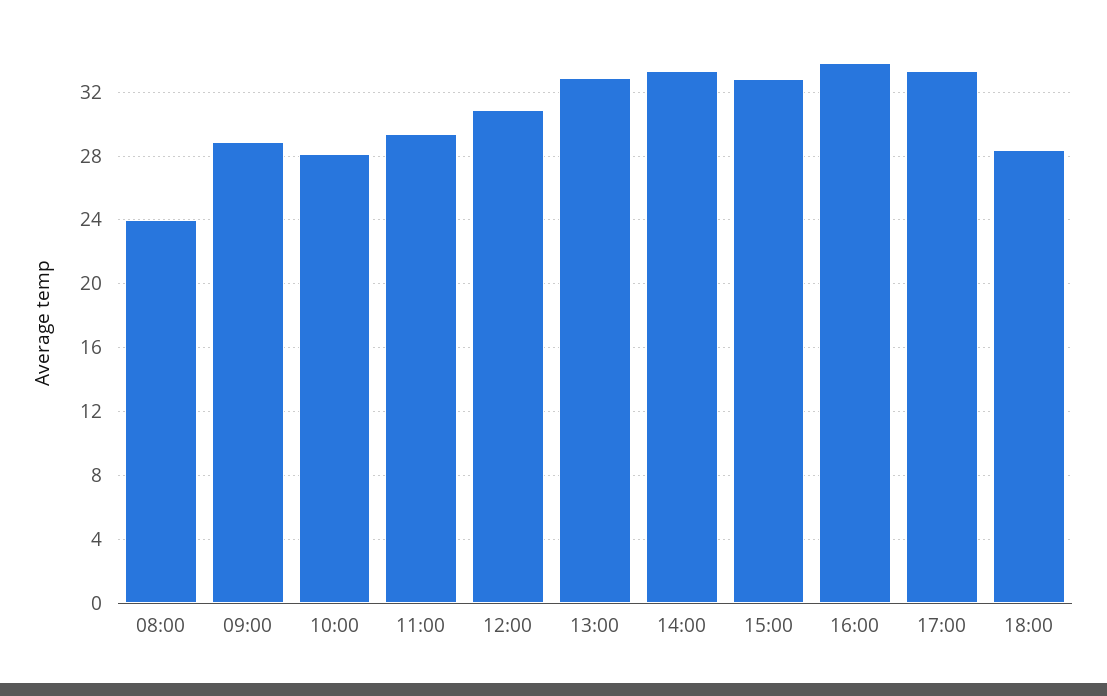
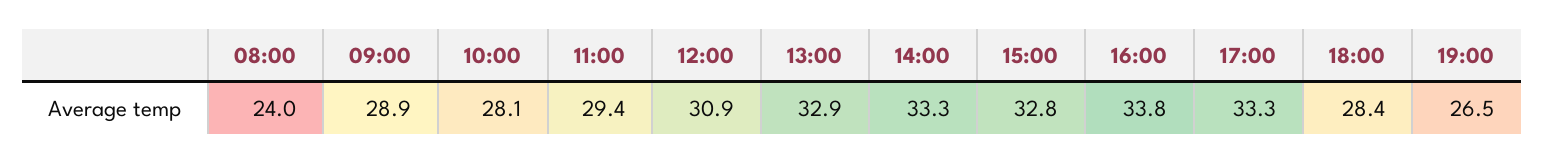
19:00: none -> 26.5

